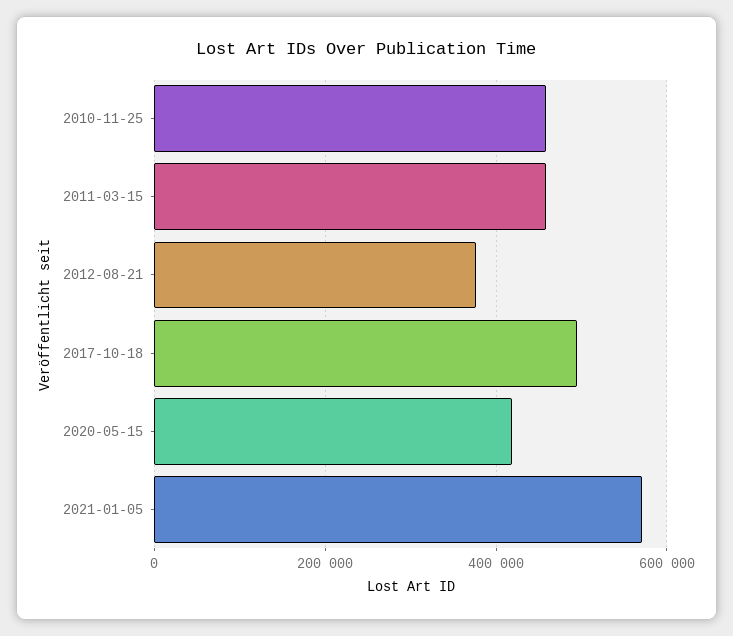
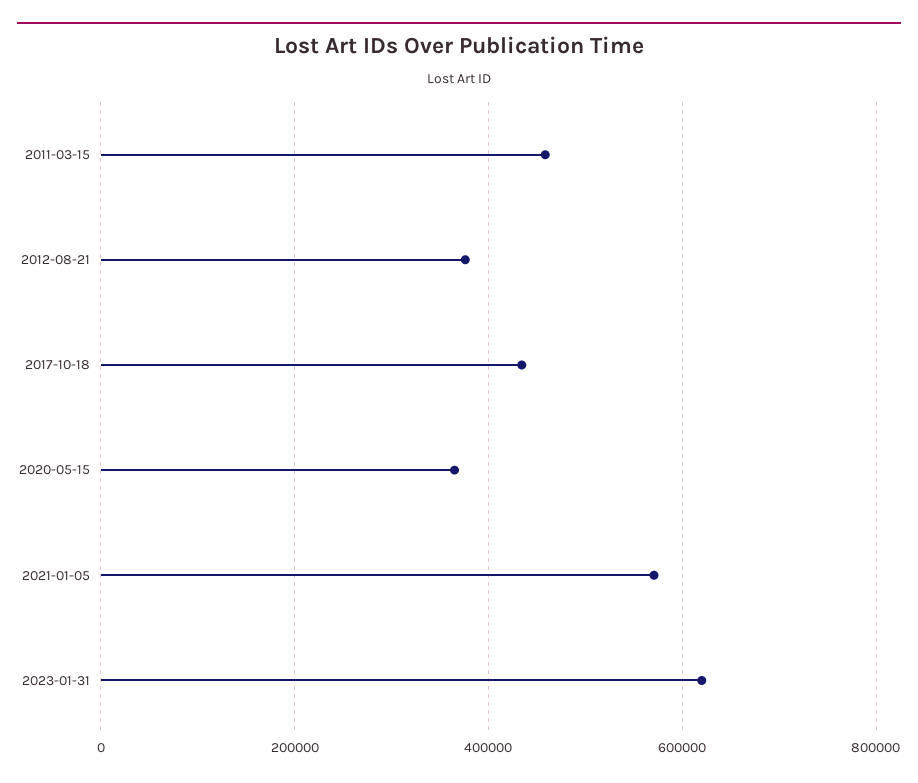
2010-11-25: 460000 -> none
2017-10-18: 500000 -> 440000
2020-05-15: 420000 -> 360000
2023-01-31: none -> 620000

